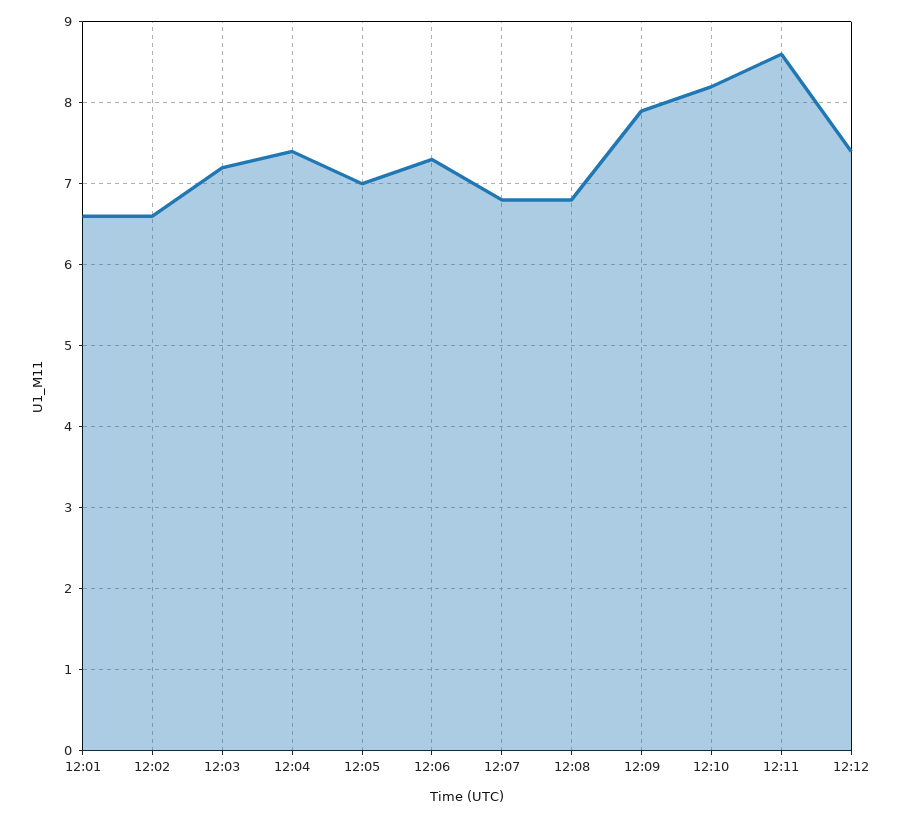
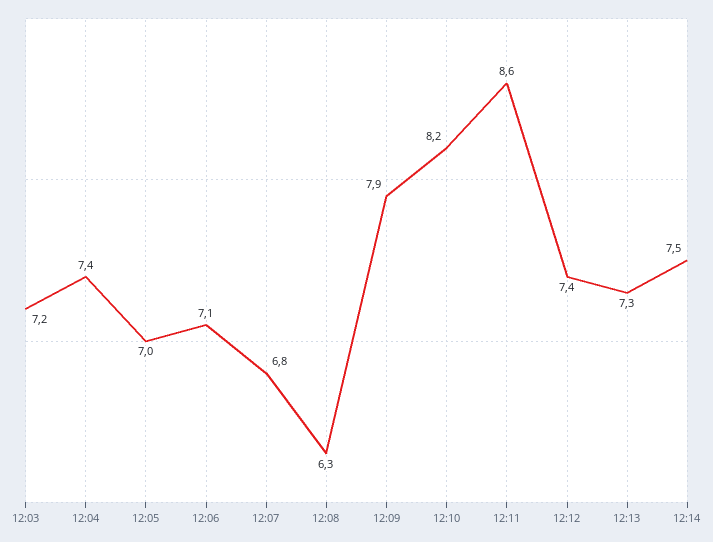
12:01: 6.6 -> none
12:02: 6.6 -> none
12:06: 7.3 -> 7.1
12:08: 6.8 -> 6.3
12:13: none -> 7.3
12:14: none -> 7.5

